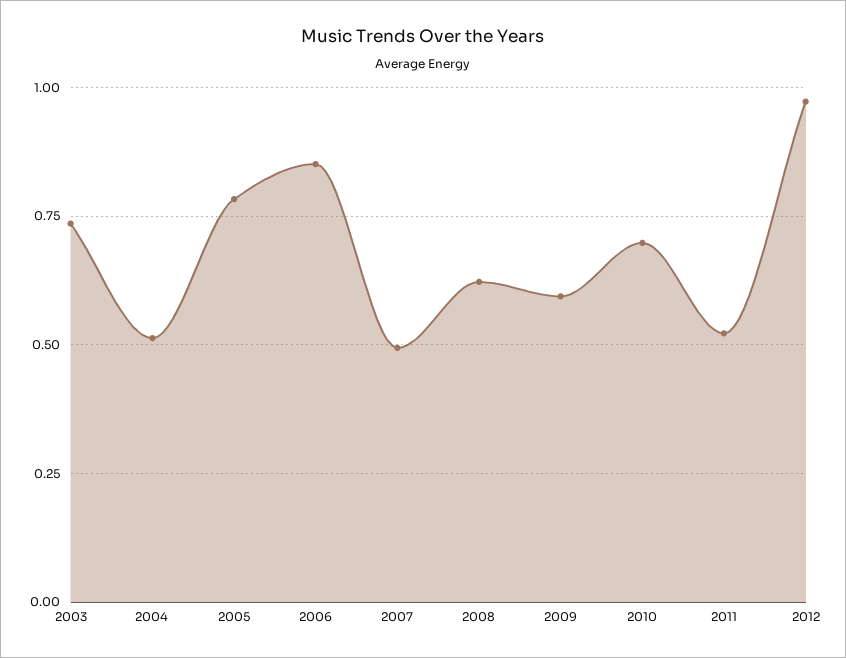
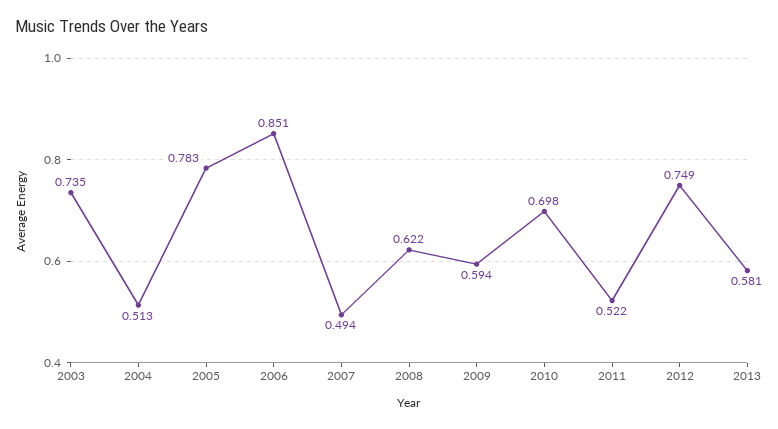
2012: 0.975 -> 0.749
2013: none -> 0.581

